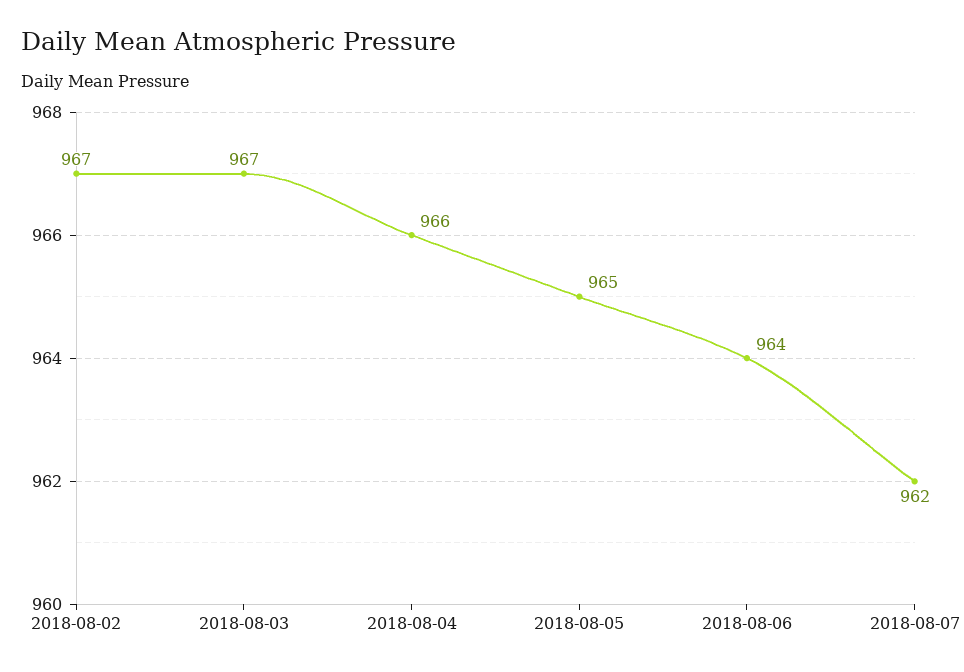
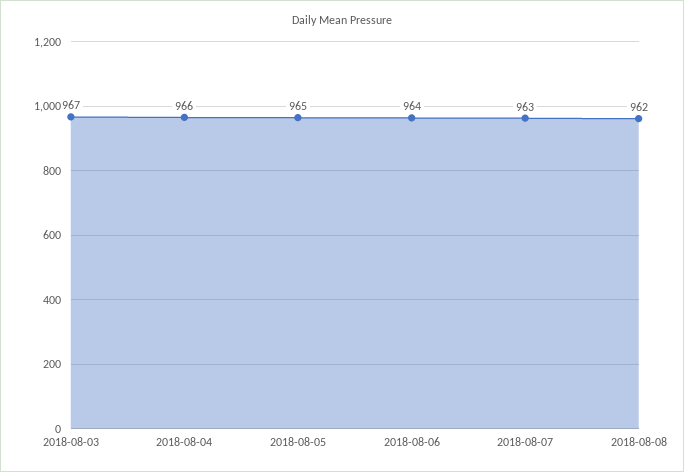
2018-08-02: 967 -> none
2018-08-07: 962 -> 963
2018-08-08: none -> 962

